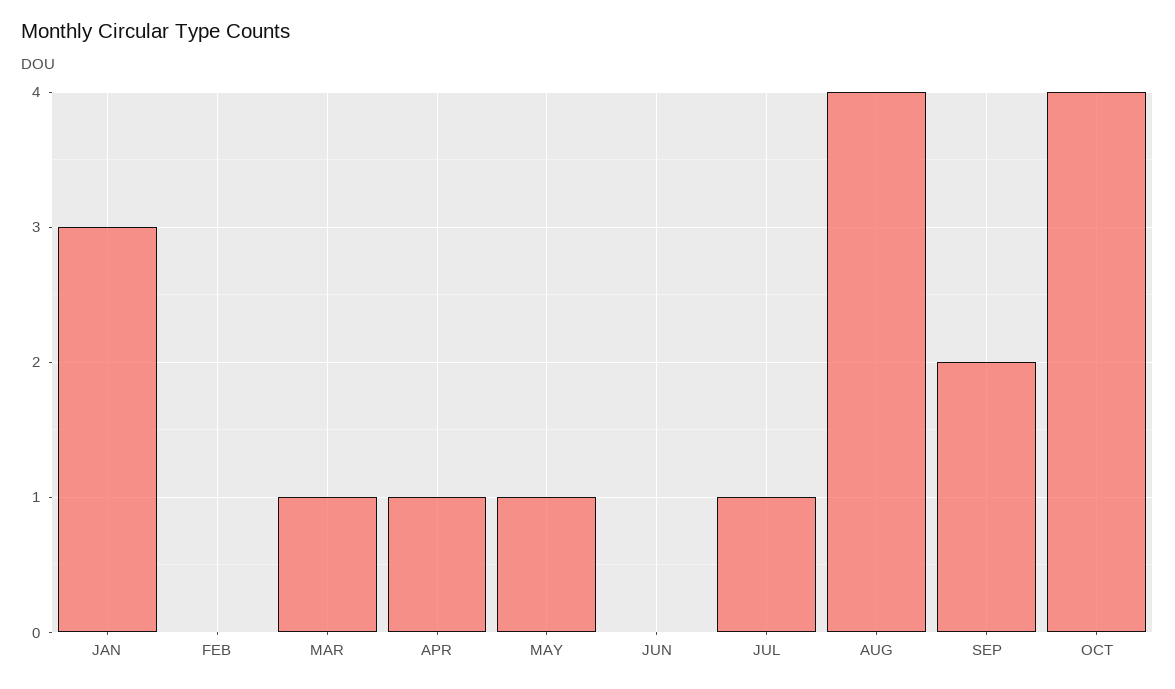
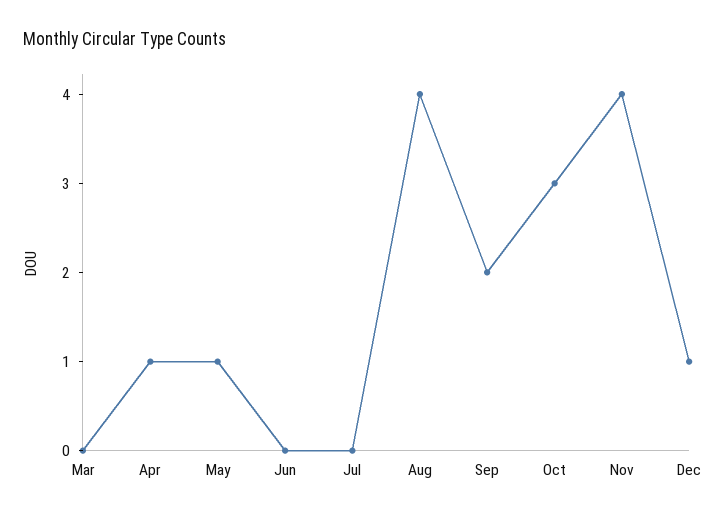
JAN: 3 -> none
FEB: 0 -> none
MAR: 1 -> 0
JUL: 1 -> 0
OCT: 4 -> 3
Nov: none -> 4
Dec: none -> 1

